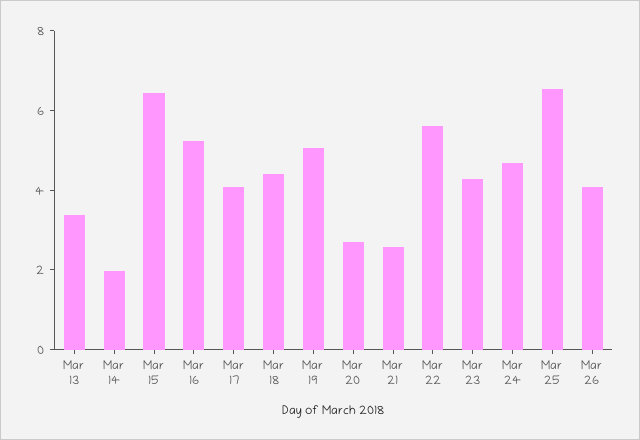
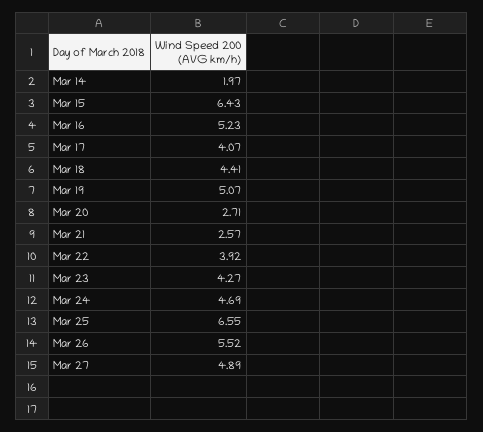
Mar 13: 3.5 -> none
Mar 22: 5.5 -> 3.92
Mar 26: 4 -> 5.52
Mar 27: none -> 4.89

